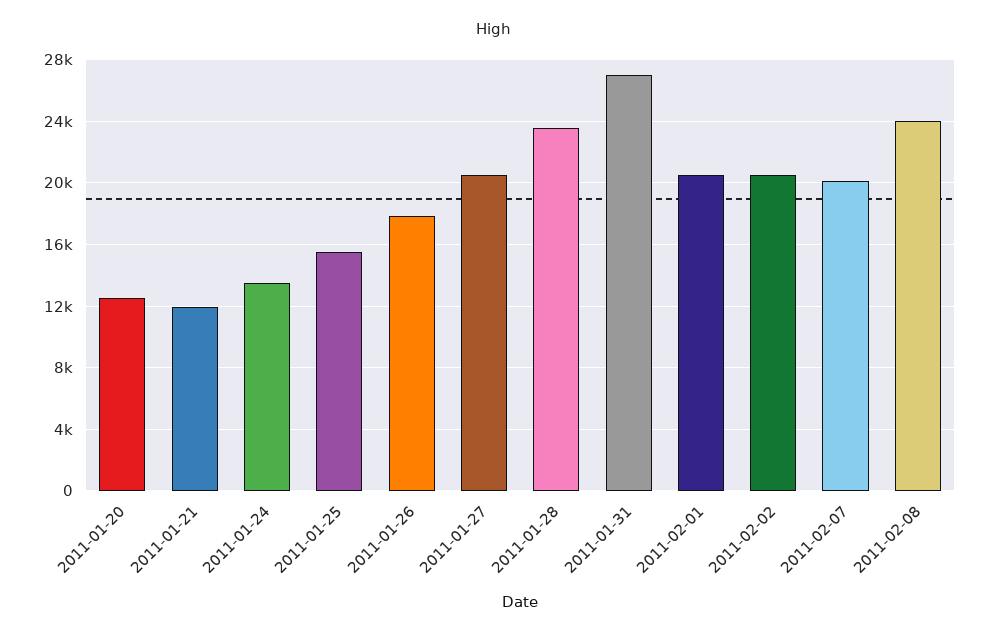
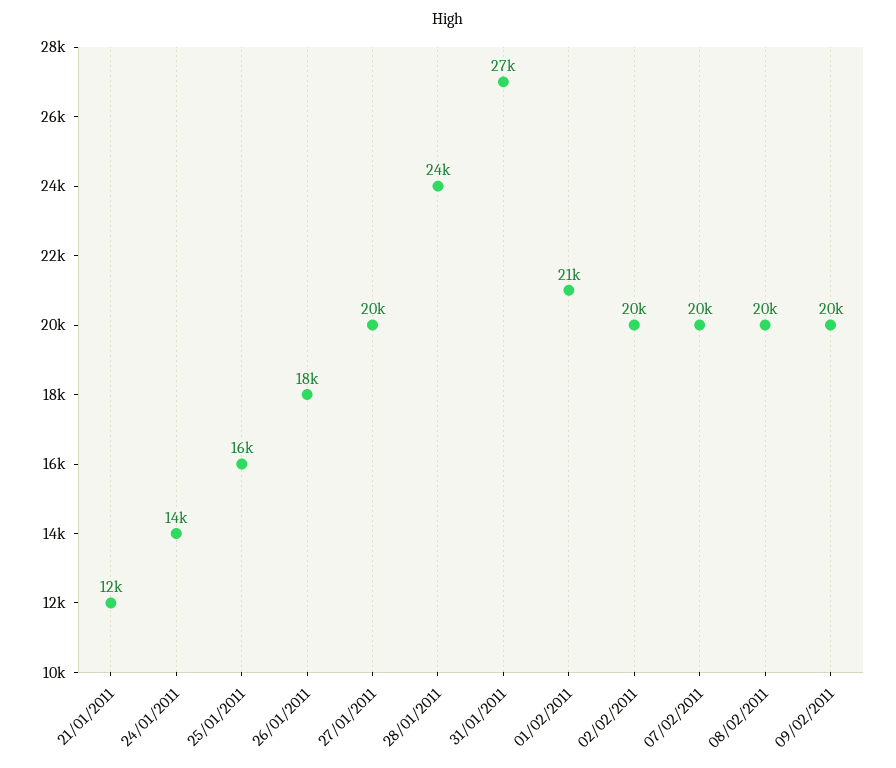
2011-01-20: 12500 -> none
2011-02-08: 24000 -> 20000
09/02/2011: none -> 20000

